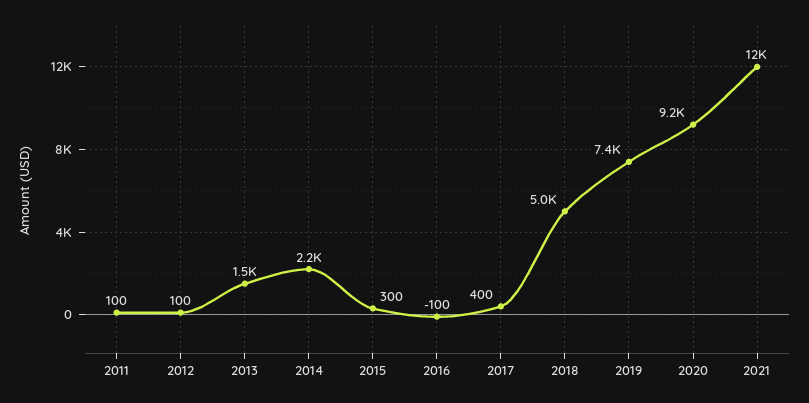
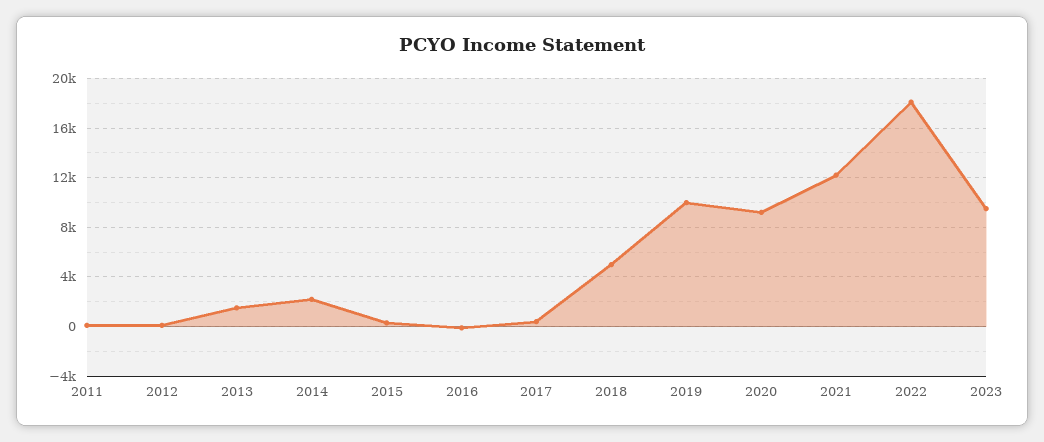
2019: 7400 -> 10000
2022: none -> 18000
2023: none -> 9500

